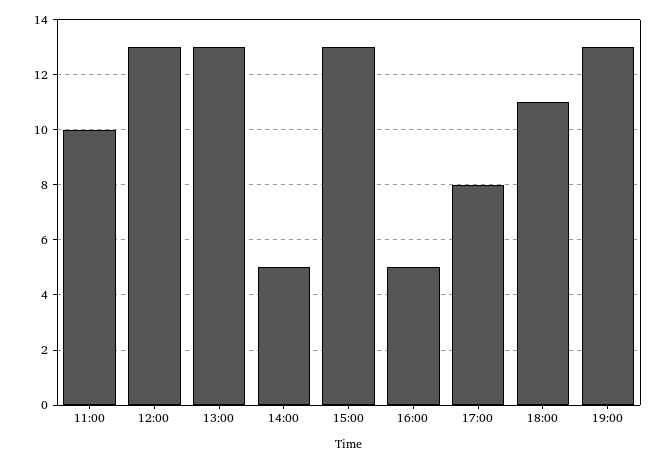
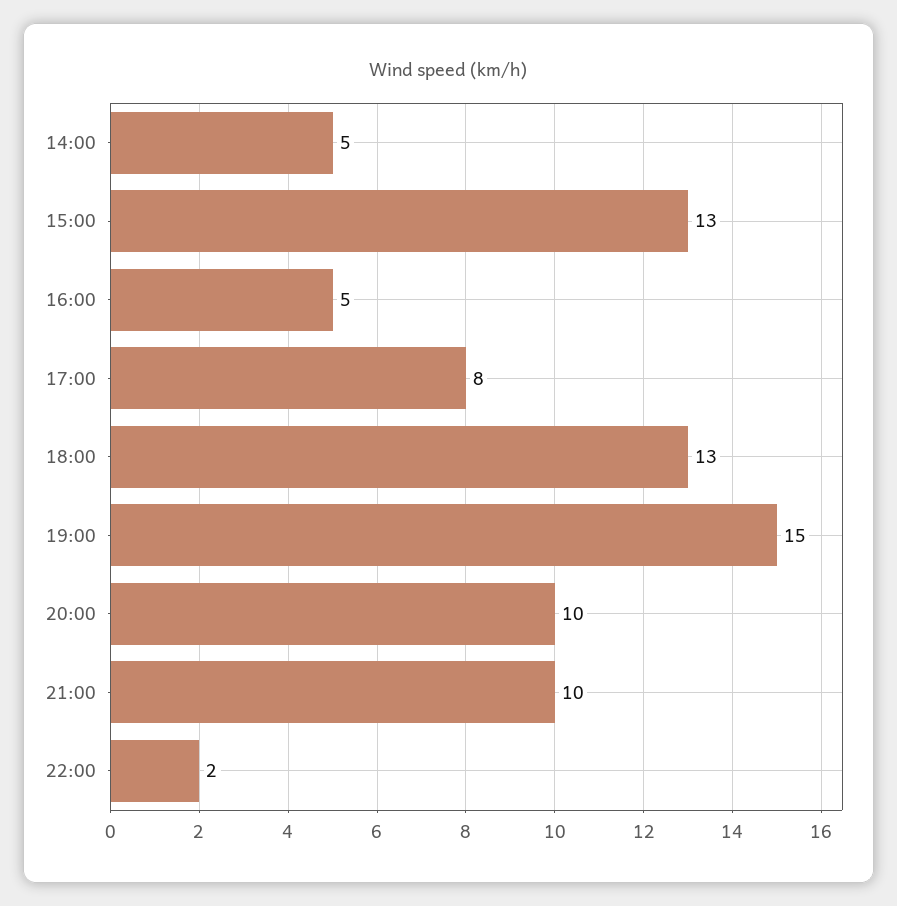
11:00: 10 -> none
12:00: 13 -> none
13:00: 13 -> none
18:00: 11 -> 13
19:00: 13 -> 15
20:00: none -> 10
21:00: none -> 10
22:00: none -> 2

